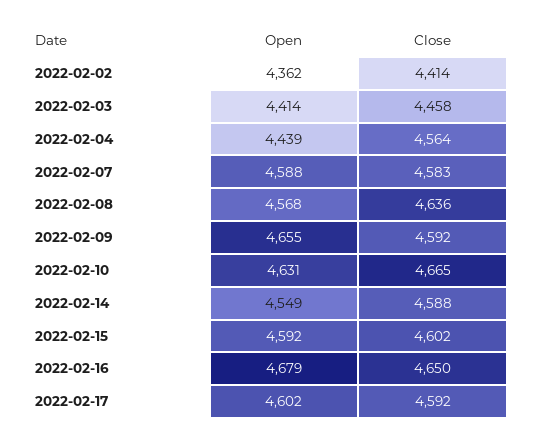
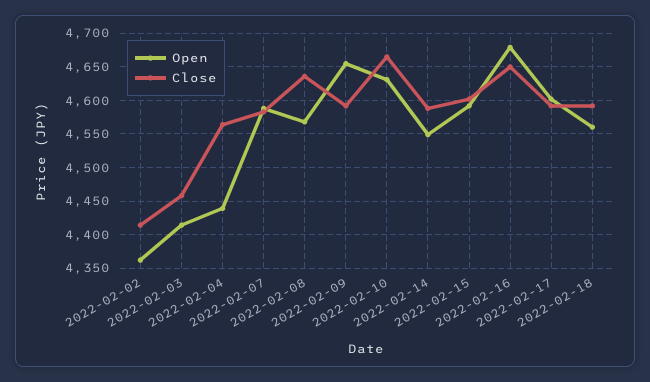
Open, 2022-02-18: none -> 4560
Close, 2022-02-18: none -> 4590

